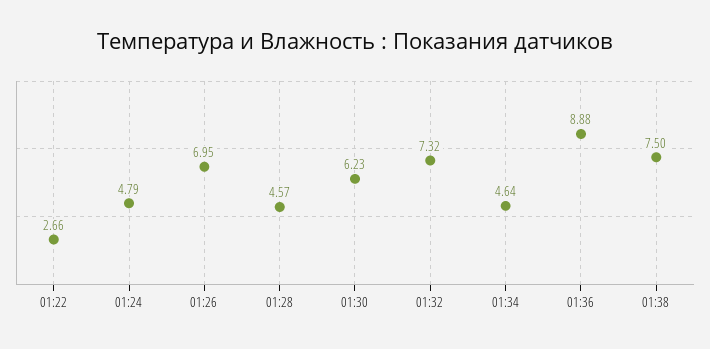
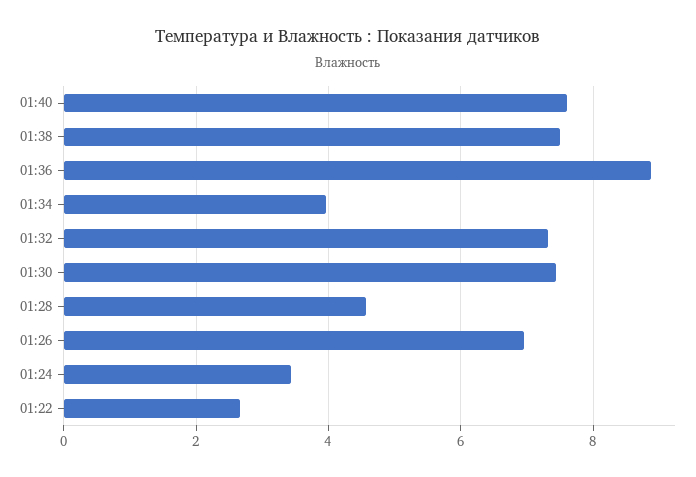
01:24: 4.79 -> 3.4
01:30: 6.23 -> 7.4
01:34: 4.64 -> 4
01:40: none -> 7.6

